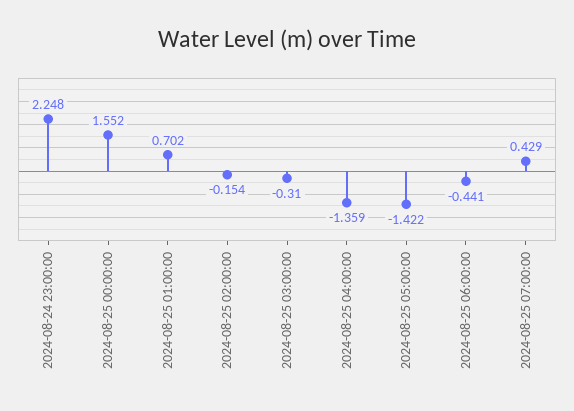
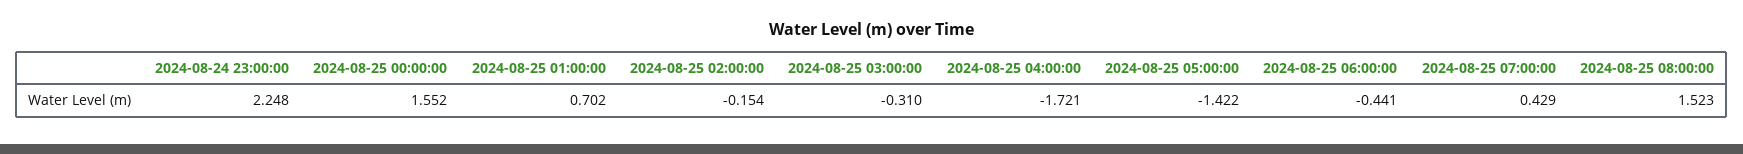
2024-08-25 04:00:00: -1.359 -> -1.721
2024-08-25 08:00:00: none -> 1.523

